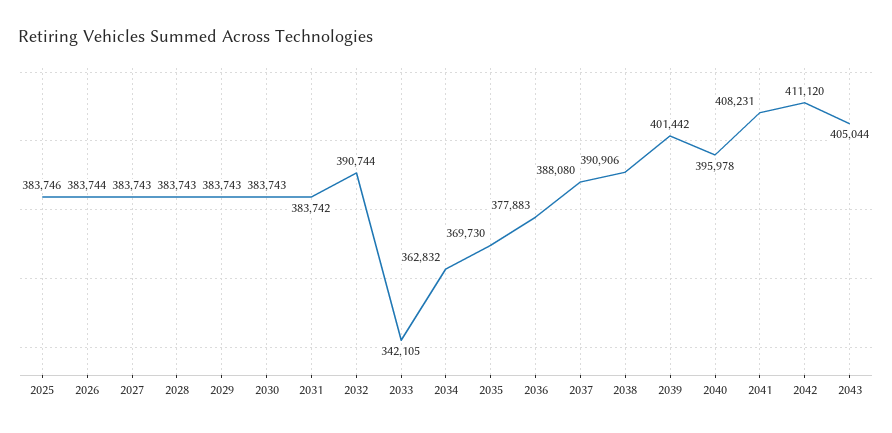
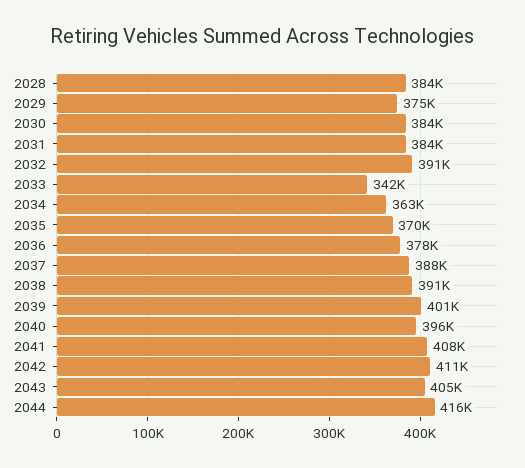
2025: 383746 -> none
2026: 383744 -> none
2027: 383743 -> none
2029: 383743 -> 375000
2044: none -> 416000

